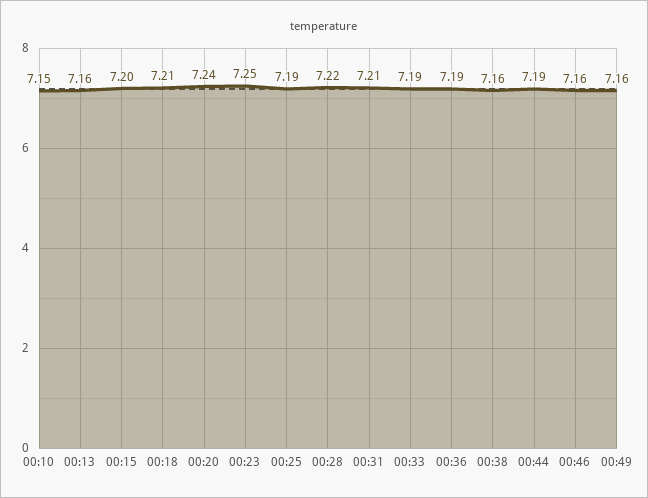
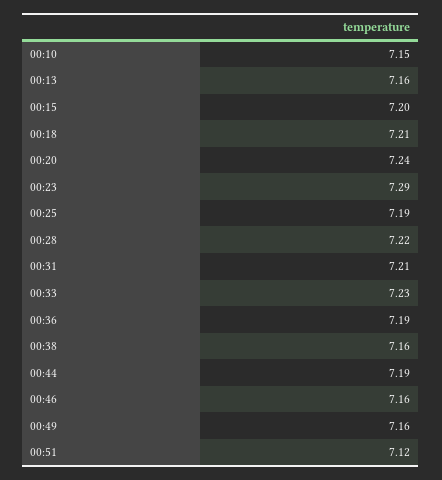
00:23: 7.25 -> 7.29
00:33: 7.19 -> 7.23
00:51: none -> 7.12

